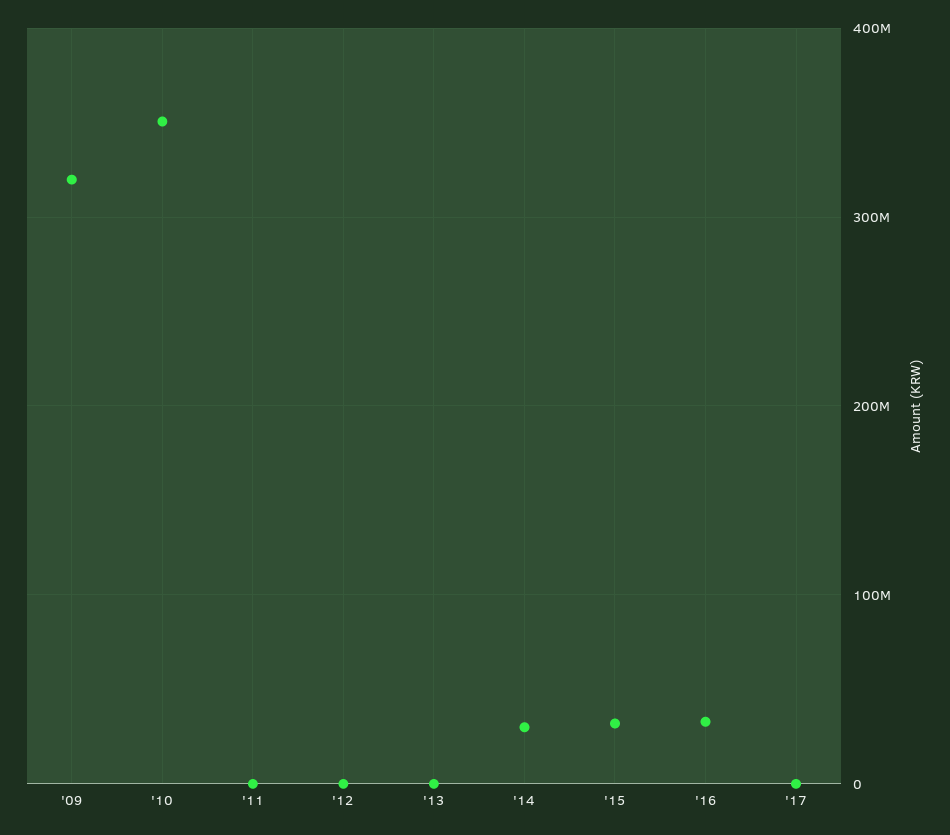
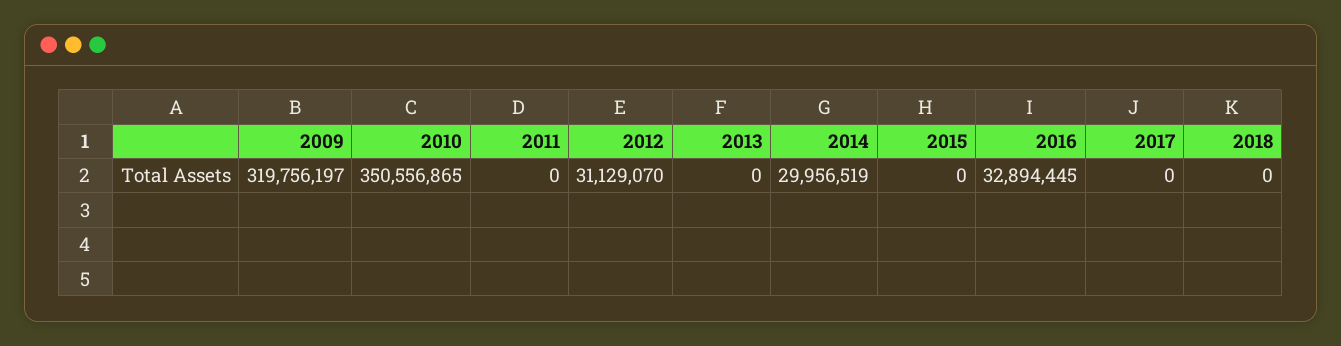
'12: 0 -> 31129070
'15: 30000000 -> 0
2018: none -> 0

